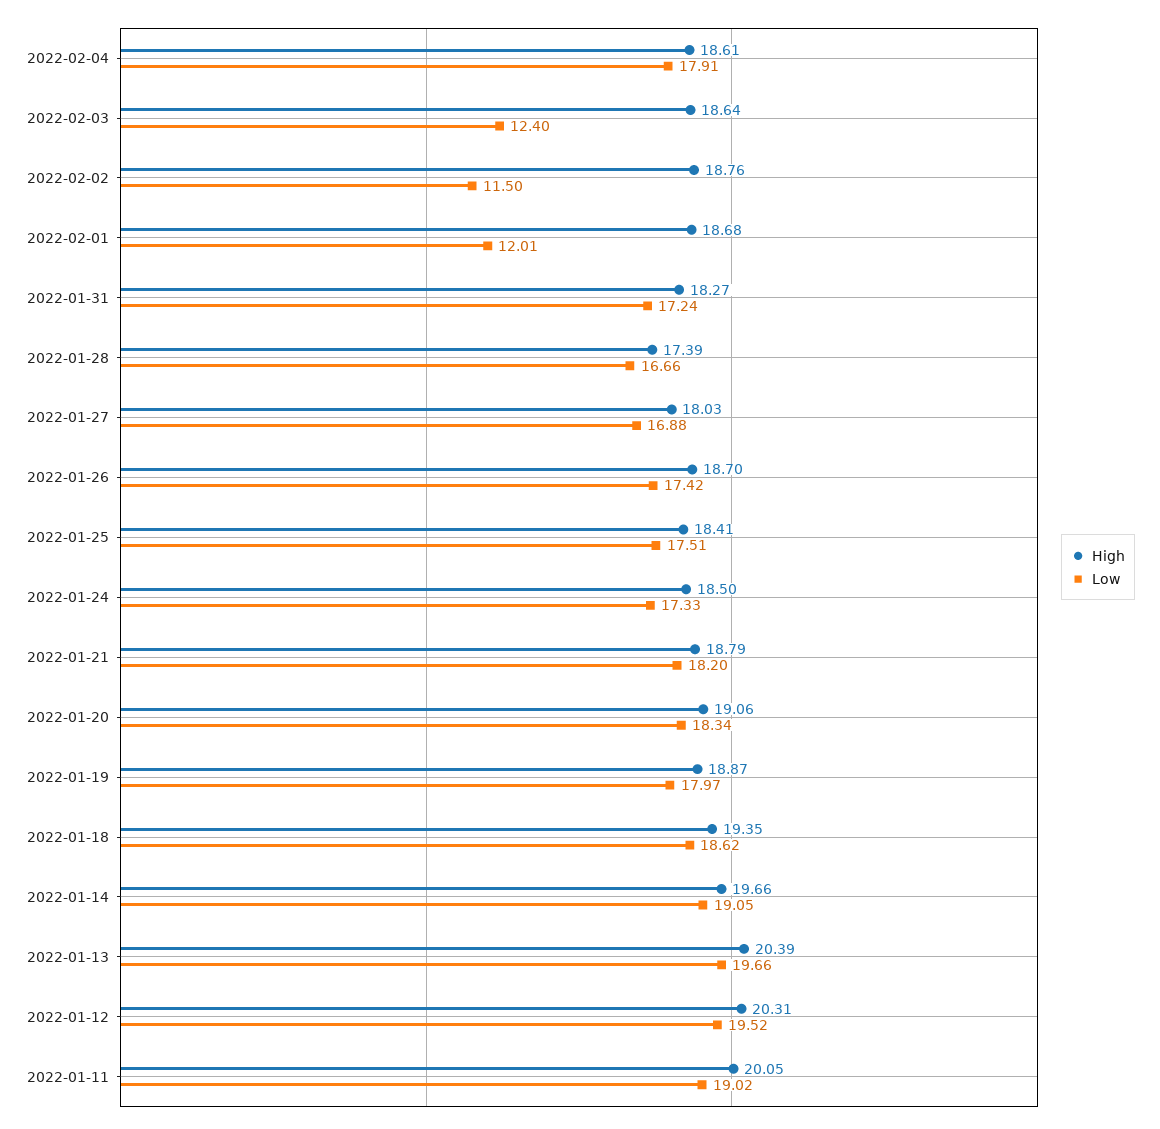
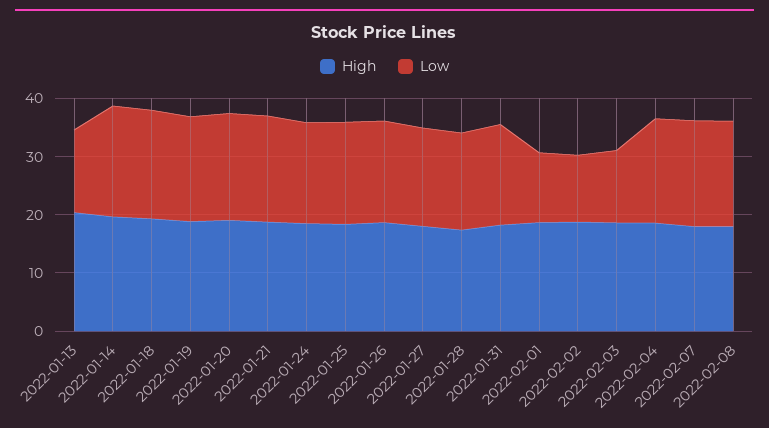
Low, 2022-01-13: 19.66 -> 14
High, 2022-01-12: 20.31 -> none
Low, 2022-01-12: 19.52 -> none
High, 2022-01-11: 20.05 -> none
Low, 2022-01-11: 19.02 -> none
High, 2022-02-07: none -> 18
Low, 2022-02-07: none -> 18
High, 2022-02-08: none -> 18
Low, 2022-02-08: none -> 18

